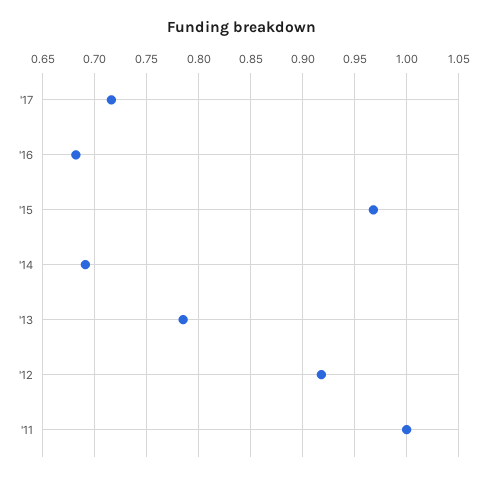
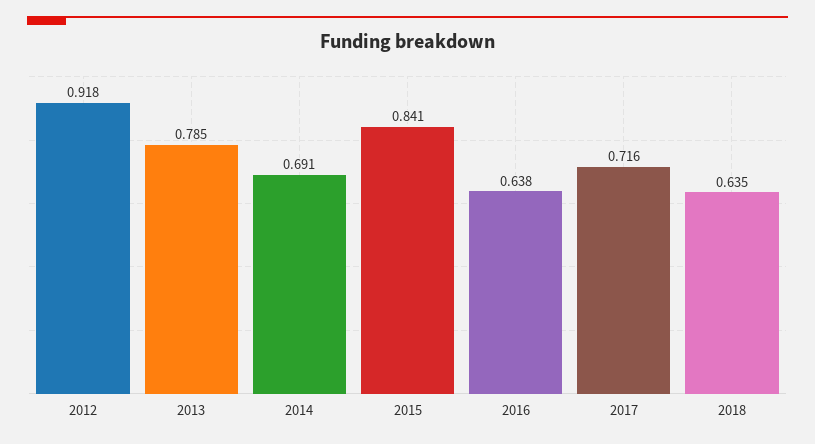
'16: 0.68 -> 0.638
'15: 0.97 -> 0.841
'11: 1 -> none
2018: none -> 0.635

